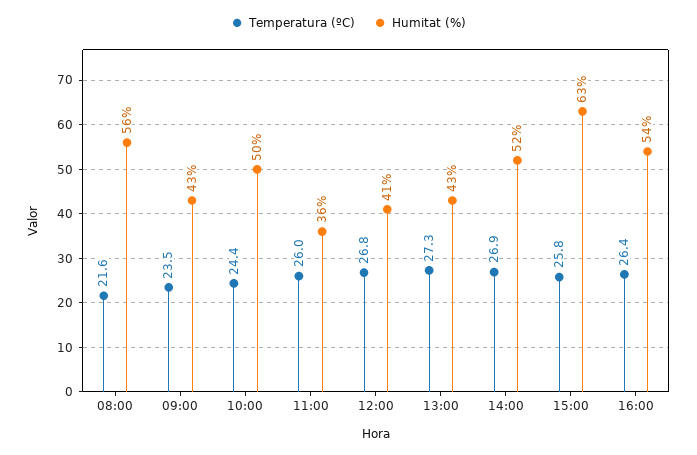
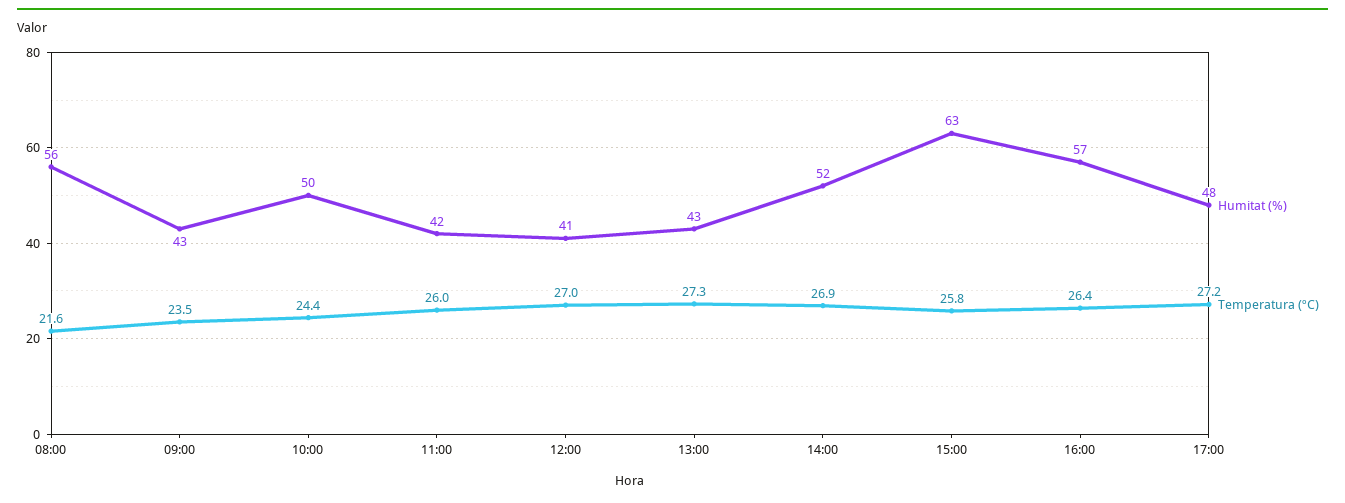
Humitat (%), 11:00: 36 -> 42
Temperatura (ºC), 12:00: 26.8 -> 27
Humitat (%), 16:00: 54 -> 57
Humitat (%), 17:00: none -> 48
Temperatura (ºC), 17:00: none -> 27.2

